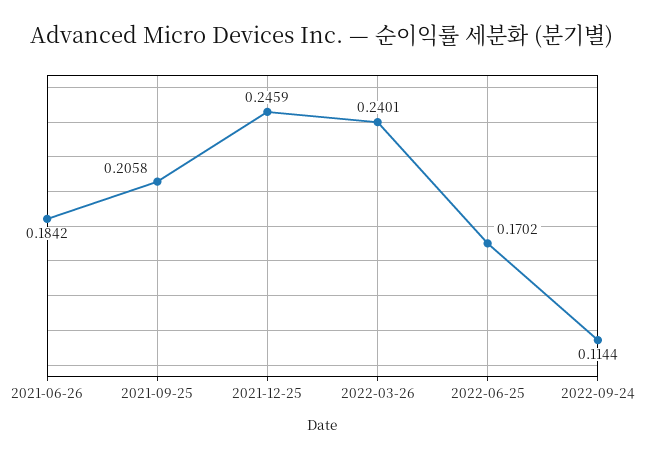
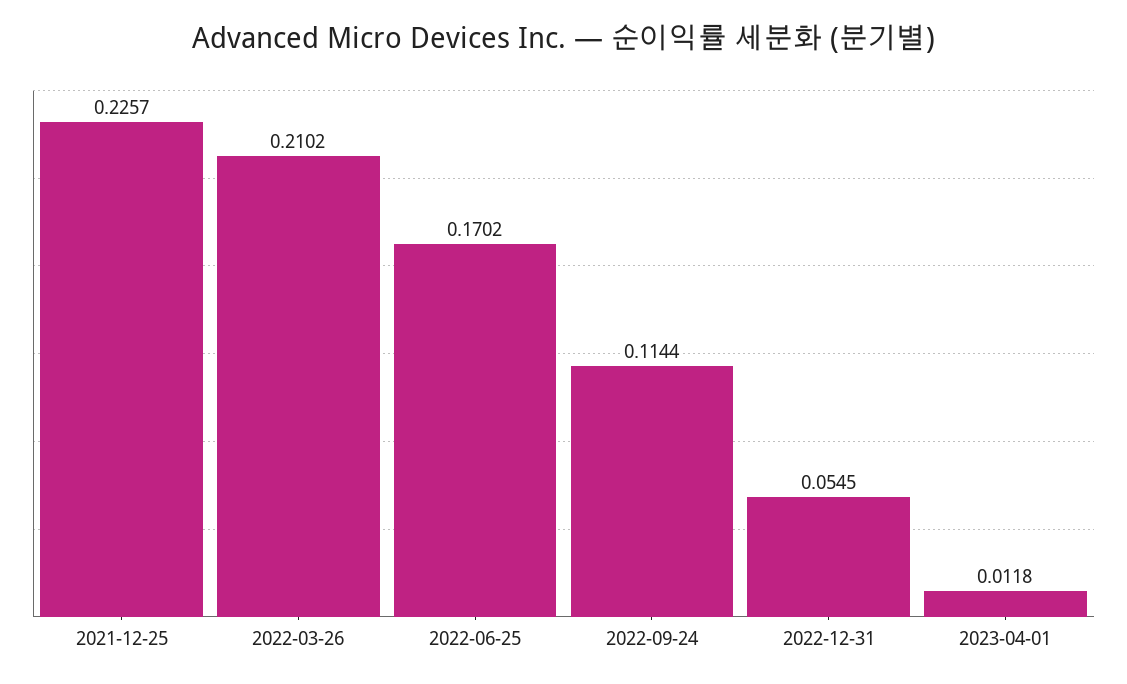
2021-06-26: 0.1842 -> none
2021-09-25: 0.2058 -> none
2021-12-25: 0.2459 -> 0.2257
2022-03-26: 0.2401 -> 0.2102
2022-12-31: none -> 0.0545
2023-04-01: none -> 0.0118

